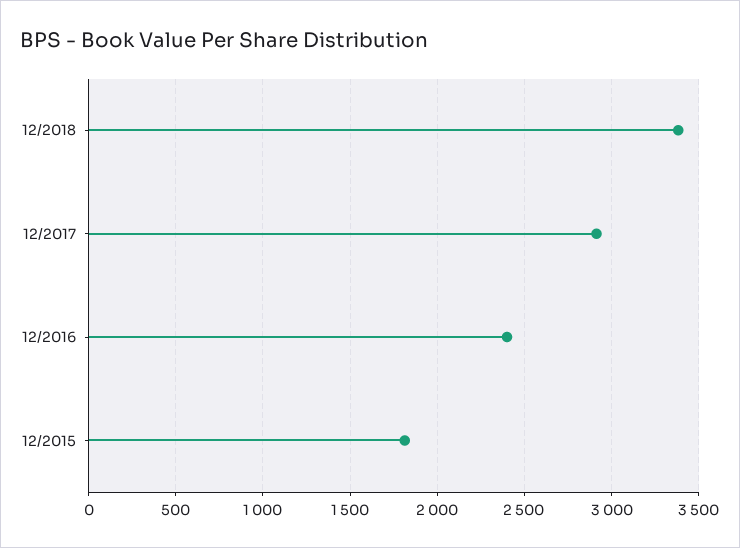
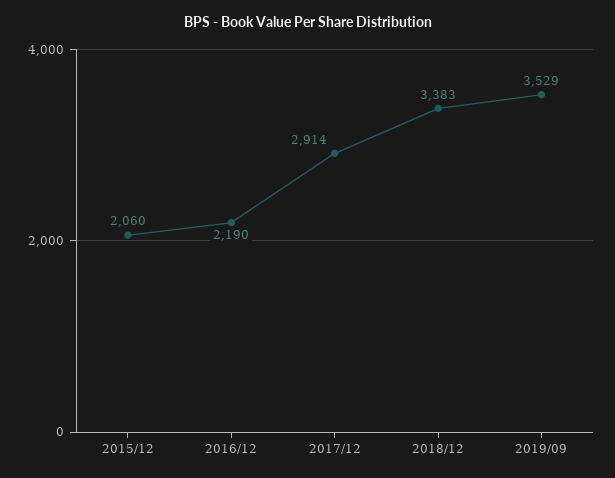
12/2016: 2400 -> 2190
12/2015: 1800 -> 2060
2019/09: none -> 3529

